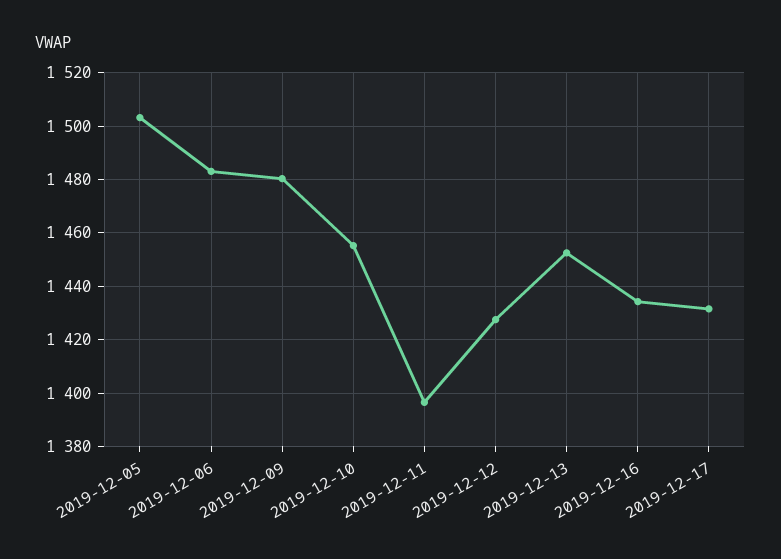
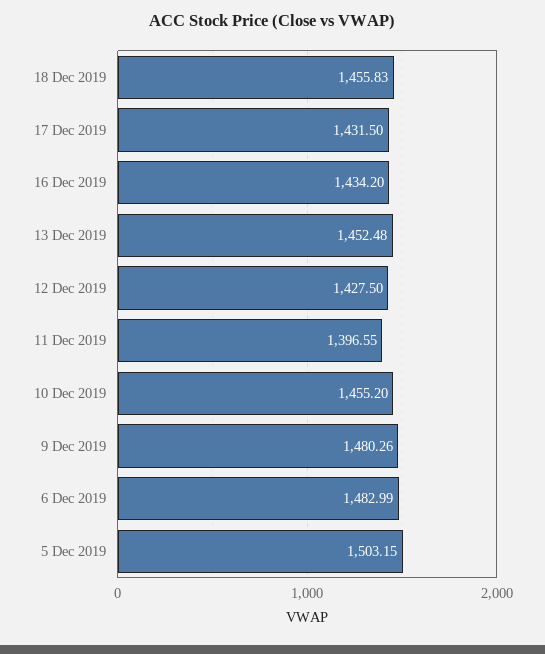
18 Dec 2019: none -> 1455.83

